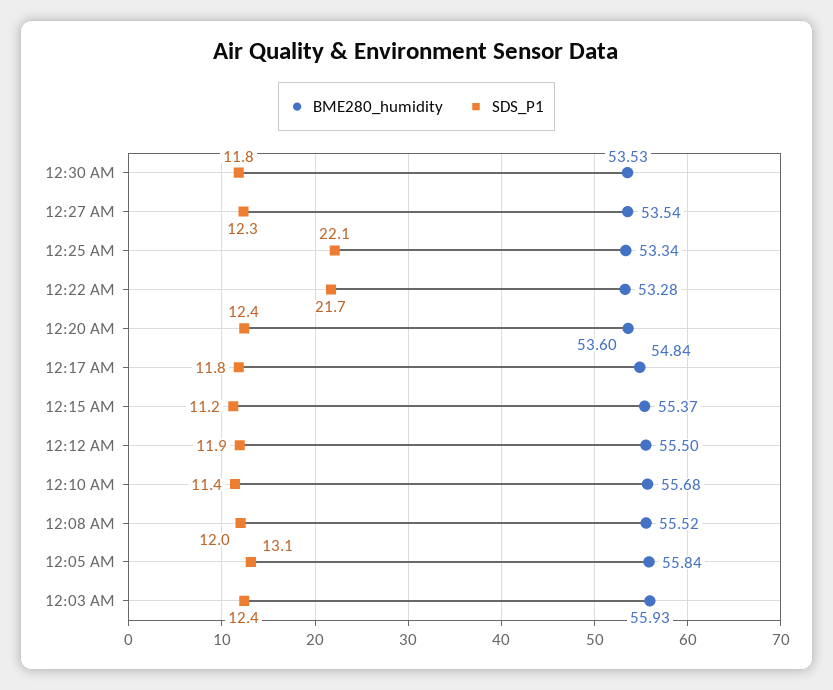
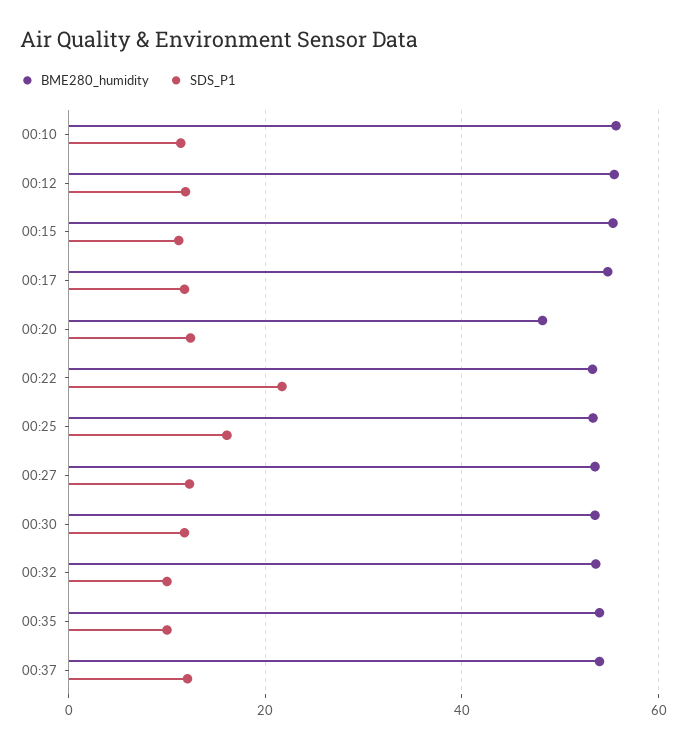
SDS_P1, 12:25 AM: 22.1 -> 16
BME280_humidity, 12:20 AM: 53.6 -> 48
BME280_humidity, 12:08 AM: 55.52 -> none
SDS_P1, 12:08 AM: 12 -> none
BME280_humidity, 12:05 AM: 55.84 -> none
SDS_P1, 12:05 AM: 13.1 -> none
BME280_humidity, 12:03 AM: 55.93 -> none
SDS_P1, 12:03 AM: 12.4 -> none
BME280_humidity, 00:32: none -> 54
SDS_P1, 00:32: none -> 10
BME280_humidity, 00:35: none -> 54
SDS_P1, 00:35: none -> 10
BME280_humidity, 00:37: none -> 54
SDS_P1, 00:37: none -> 12

